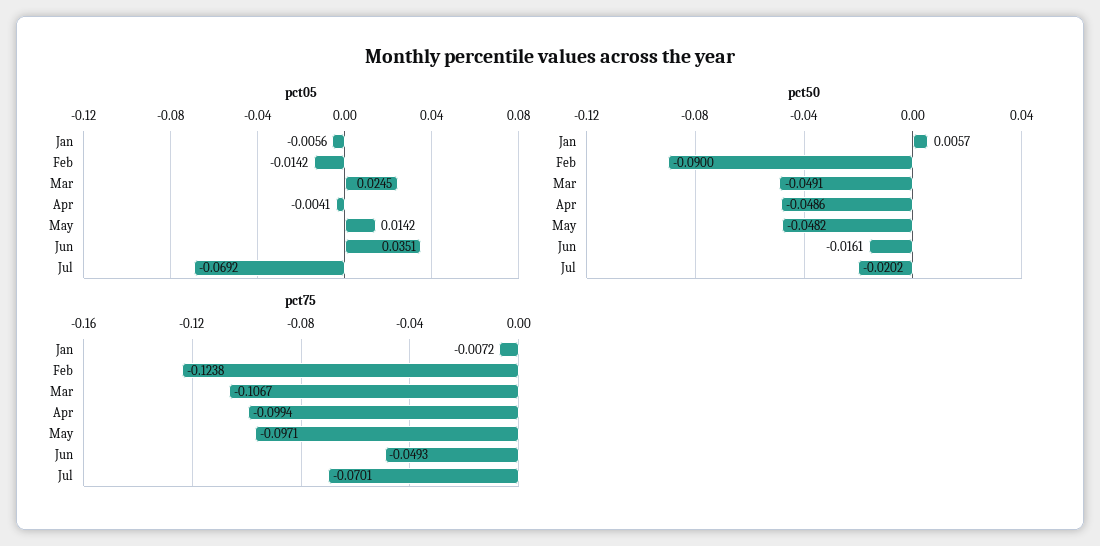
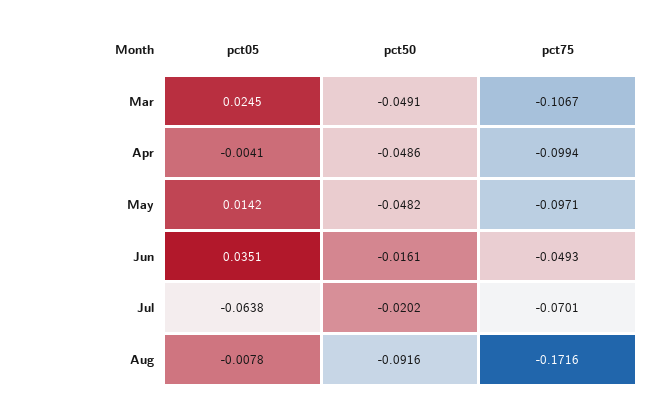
pct05, Jan: -0.0056 -> none
pct05, Feb: -0.0142 -> none
pct05, Jul: -0.0692 -> -0.0638
pct50, Jan: 0.0057 -> none
pct50, Feb: -0.09 -> none
pct75, Jan: -0.0072 -> none
pct75, Feb: -0.1238 -> none
pct05, Aug: none -> -0.0078
pct50, Aug: none -> -0.0916
pct75, Aug: none -> -0.1716

